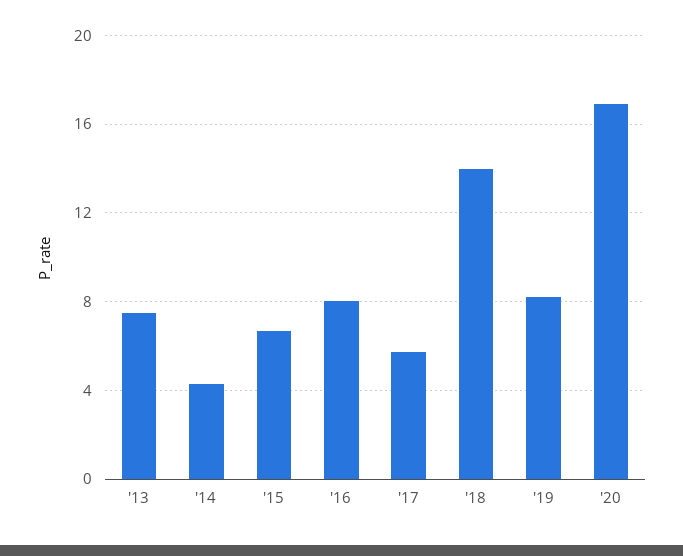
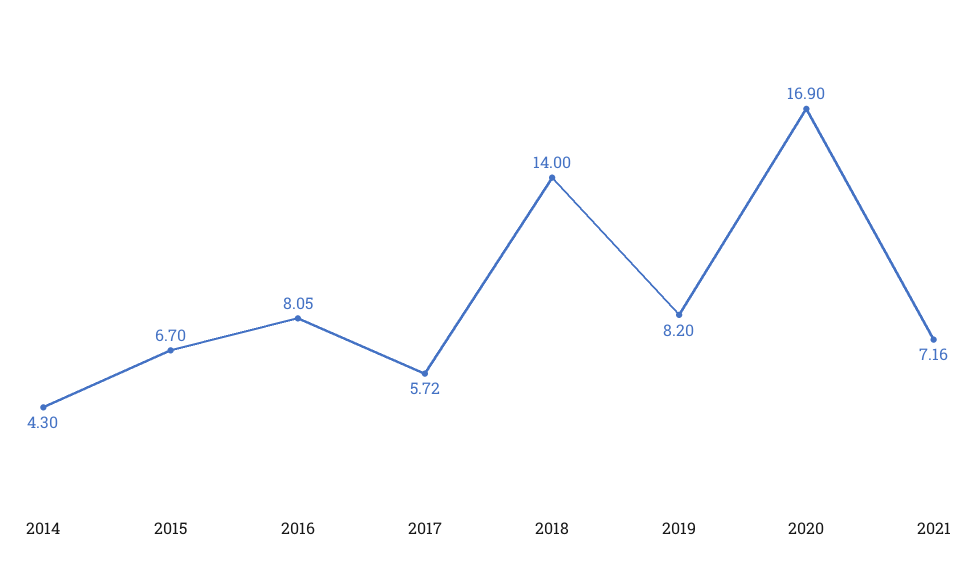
'13: 7.5 -> none
2021: none -> 7.16

